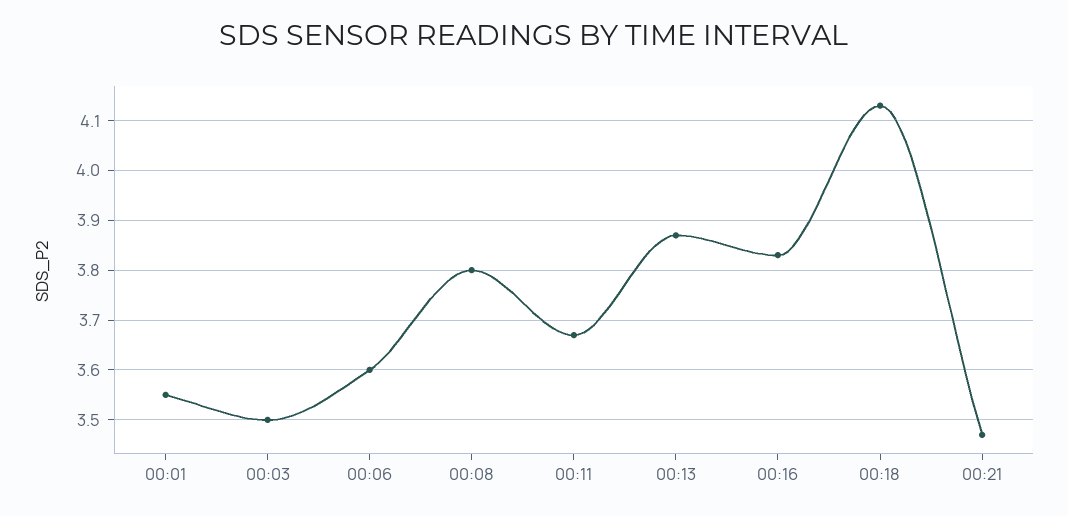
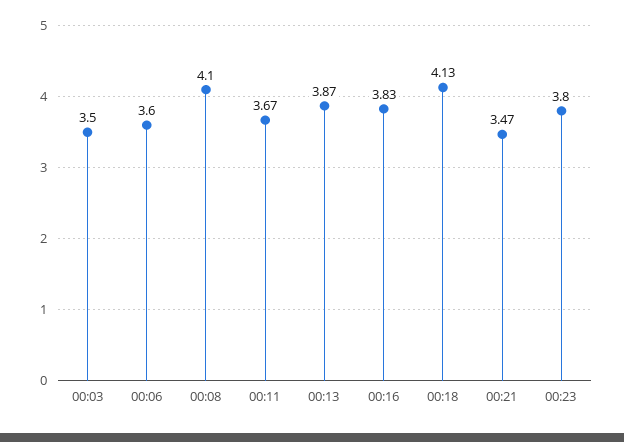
00:01: 3.55 -> none
00:08: 3.8 -> 4.1
00:23: none -> 3.8

